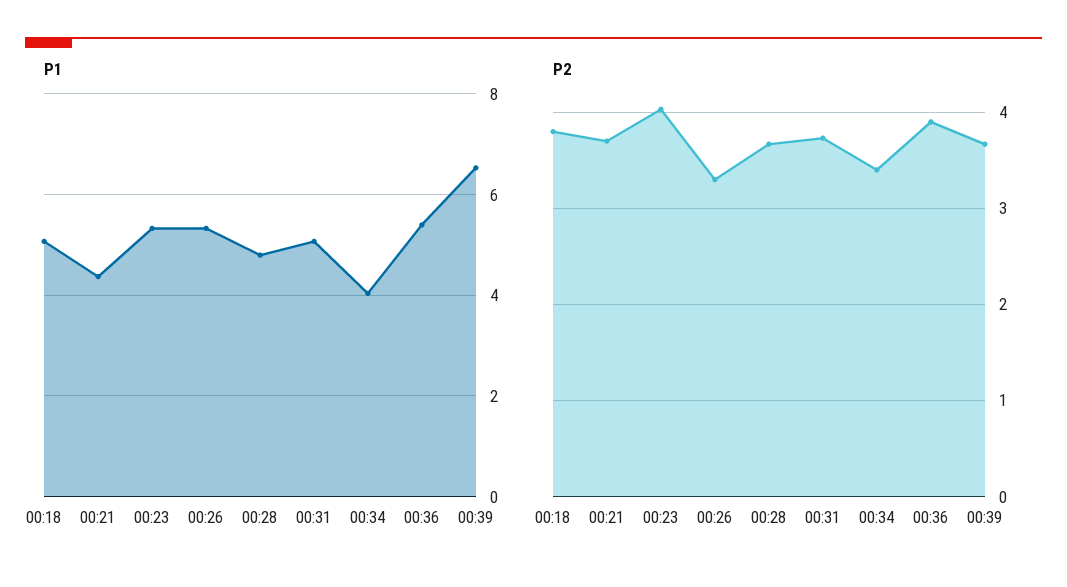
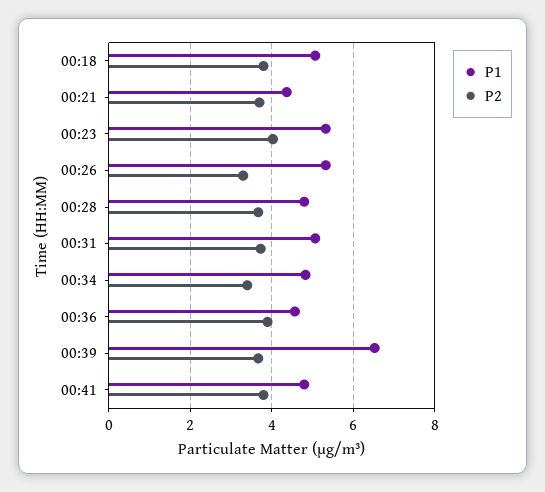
P1, 00:34: 4 -> 4.8
P1, 00:36: 5.4 -> 4.6
P1, 00:41: none -> 4.8
P2, 00:41: none -> 3.8

